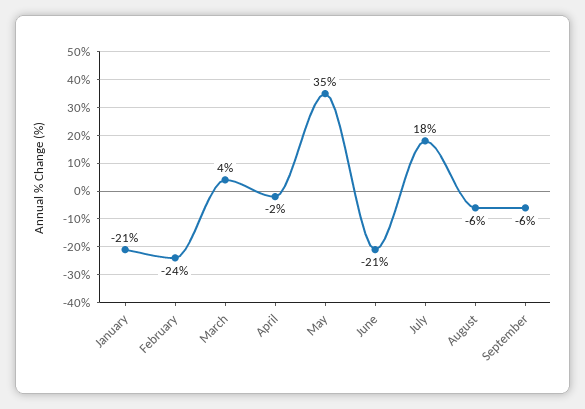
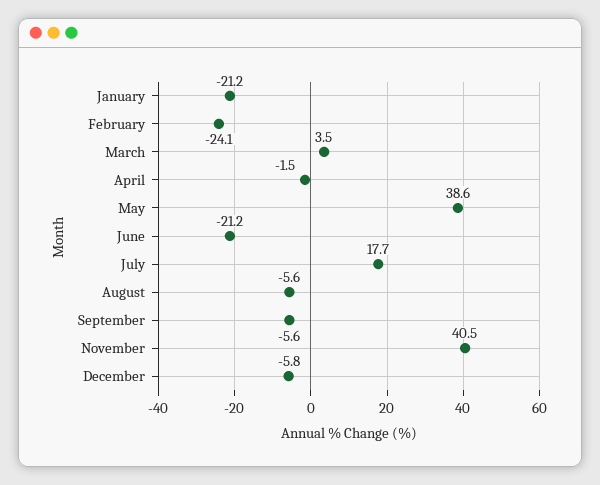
May: 35 -> 38.6
November: none -> 40.5
December: none -> -5.8

